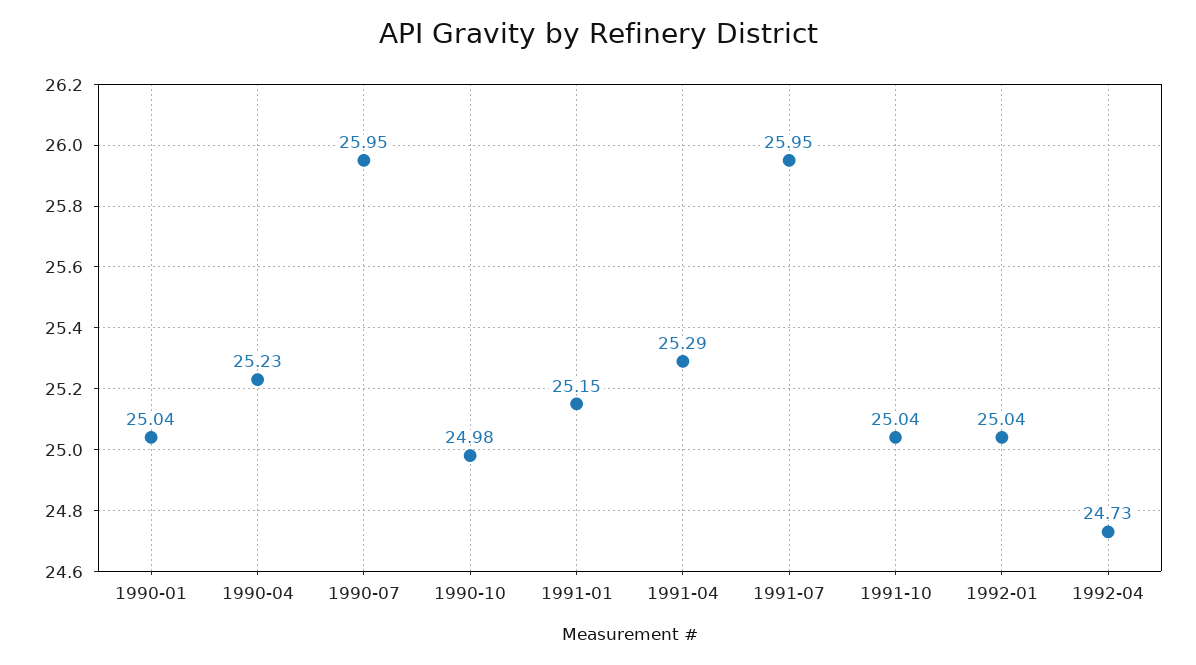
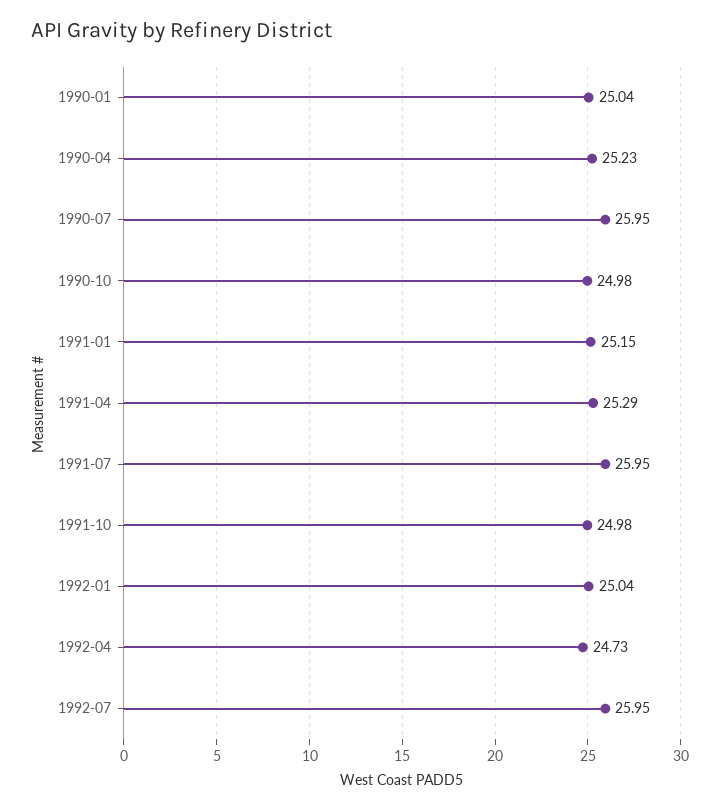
1991-10: 25.04 -> 24.98
1992-07: none -> 25.95

